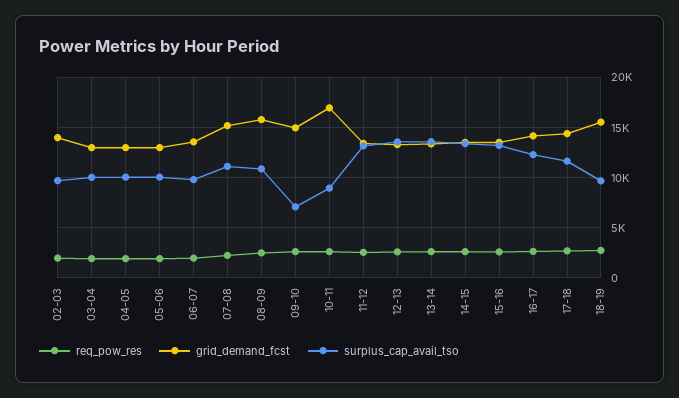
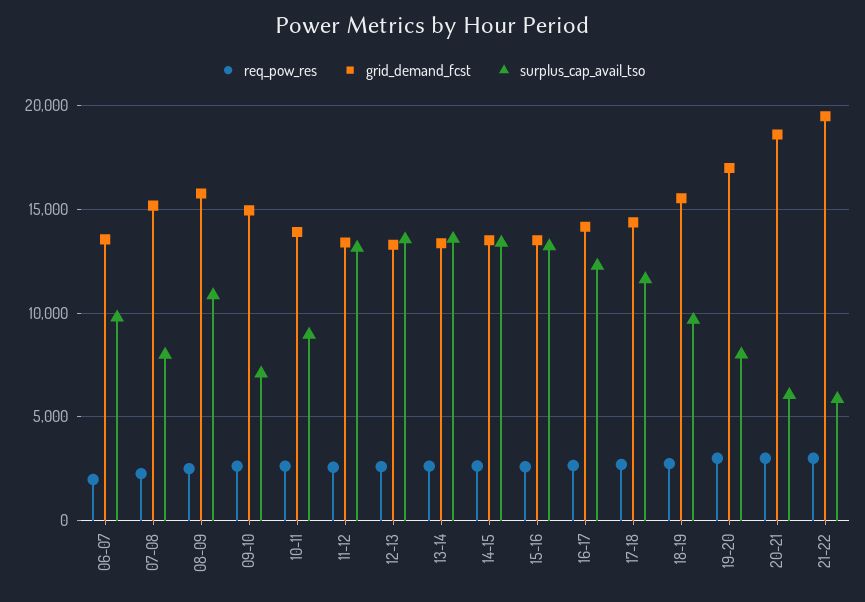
req_pow_res, 02-03: 2000 -> none
grid_demand_fcst, 02-03: 14000 -> none
surplus_cap_avail_tso, 02-03: 10000 -> none
req_pow_res, 03-04: 2000 -> none
grid_demand_fcst, 03-04: 13000 -> none
surplus_cap_avail_tso, 03-04: 10000 -> none
req_pow_res, 04-05: 2000 -> none
grid_demand_fcst, 04-05: 13000 -> none
surplus_cap_avail_tso, 04-05: 10000 -> none
req_pow_res, 05-06: 2000 -> none
grid_demand_fcst, 05-06: 13000 -> none
surplus_cap_avail_tso, 05-06: 10000 -> none
surplus_cap_avail_tso, 07-08: 11000 -> 8000
grid_demand_fcst, 10-11: 17000 -> 14000
req_pow_res, 19-20: none -> 3000
grid_demand_fcst, 19-20: none -> 17000
surplus_cap_avail_tso, 19-20: none -> 8000
req_pow_res, 20-21: none -> 3000
grid_demand_fcst, 20-21: none -> 18500
surplus_cap_avail_tso, 20-21: none -> 6000
req_pow_res, 21-22: none -> 3000
grid_demand_fcst, 21-22: none -> 19500
surplus_cap_avail_tso, 21-22: none -> 6000

